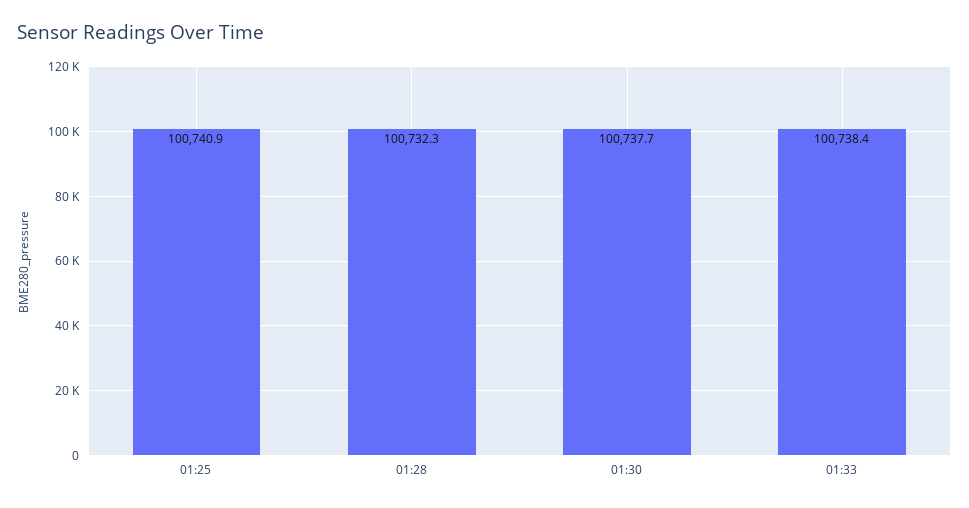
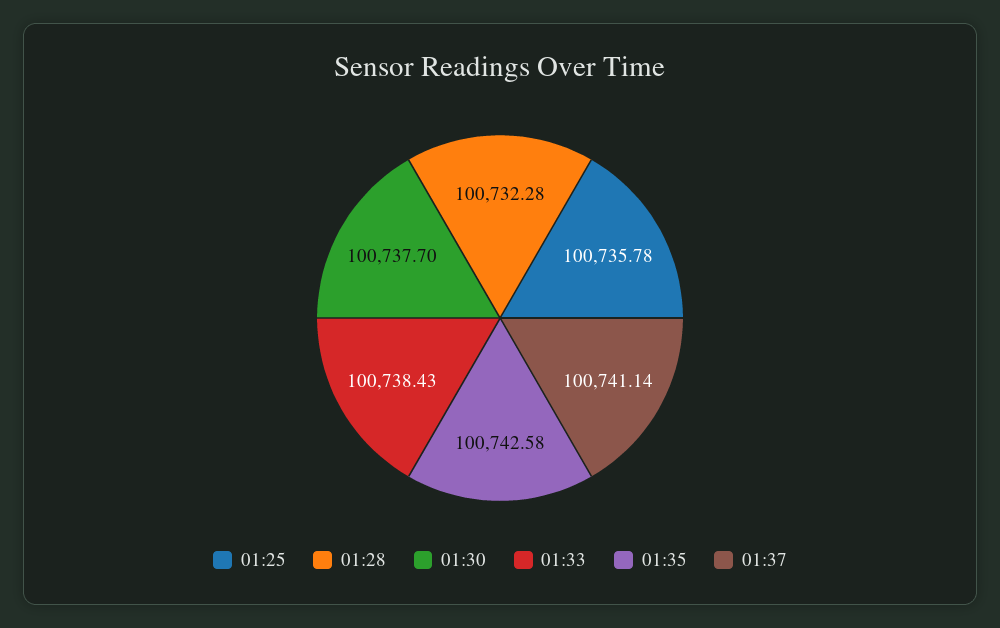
01:25: 100740.9 -> 100735.78
01:35: none -> 100742.58
01:37: none -> 100741.14

